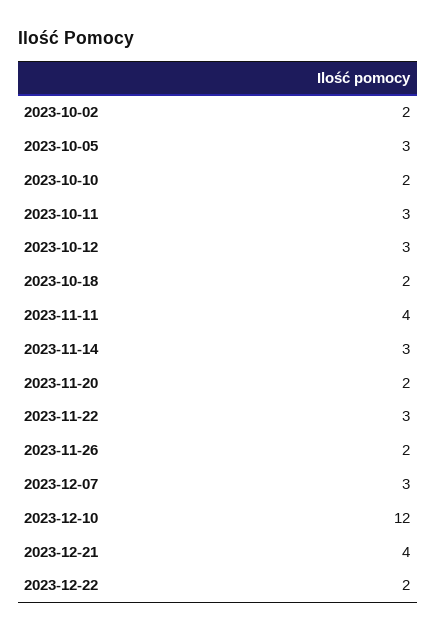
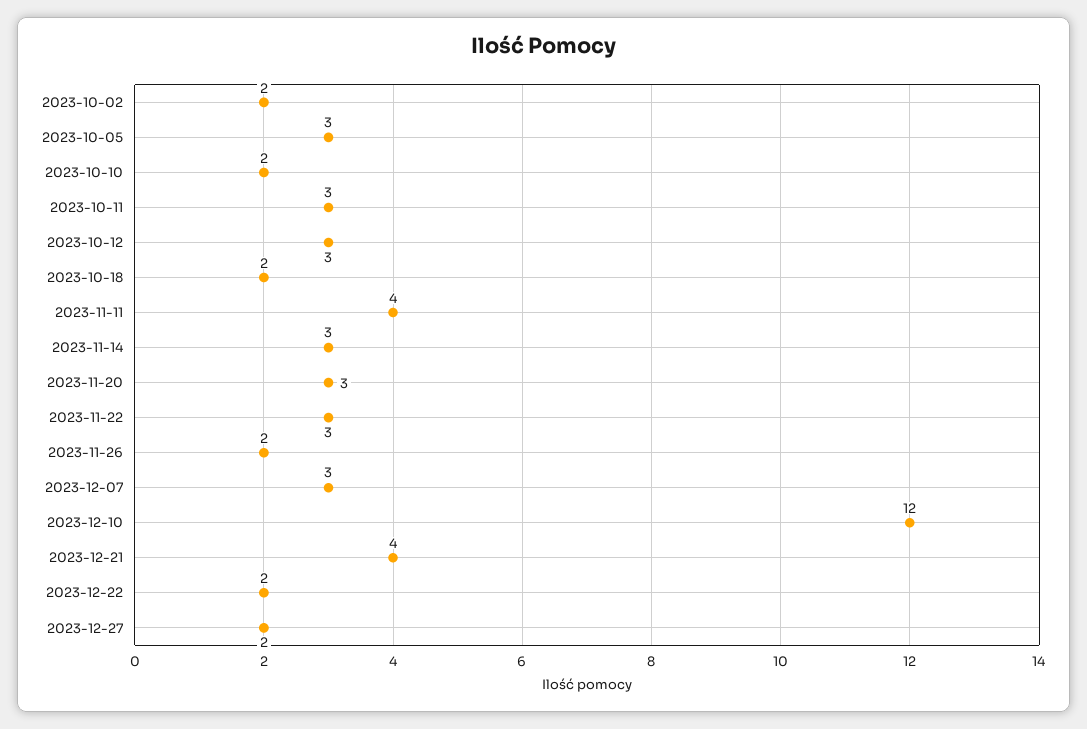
2023-11-20: 2 -> 3
2023-12-27: none -> 2

